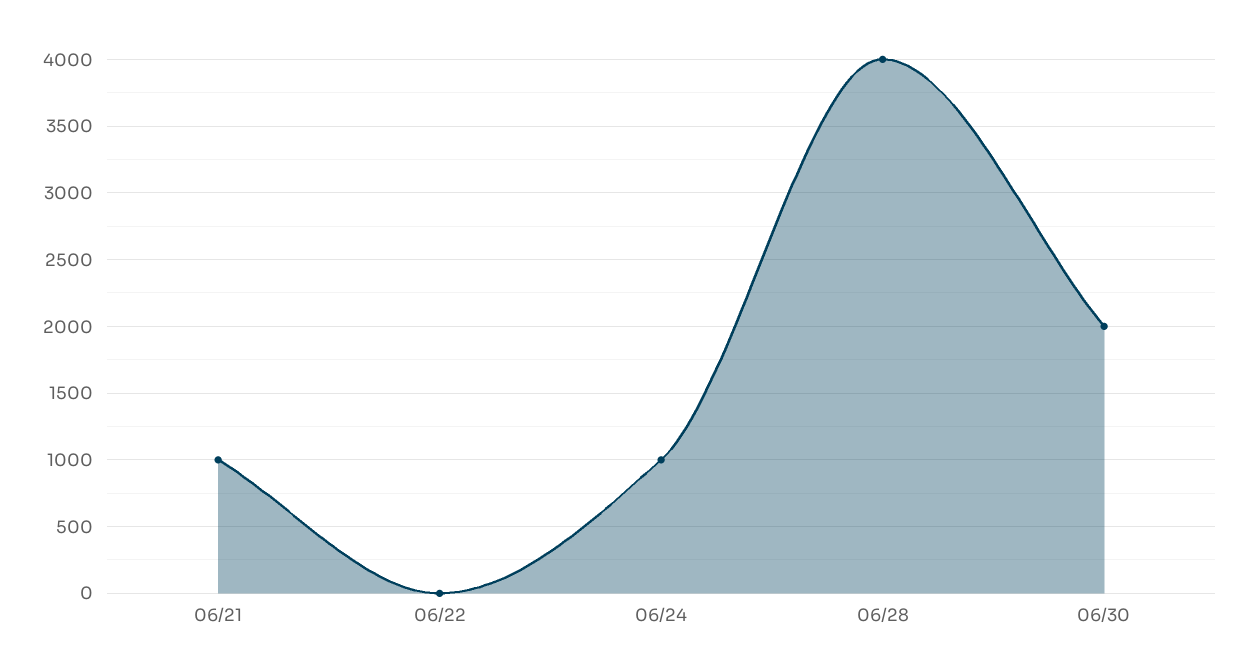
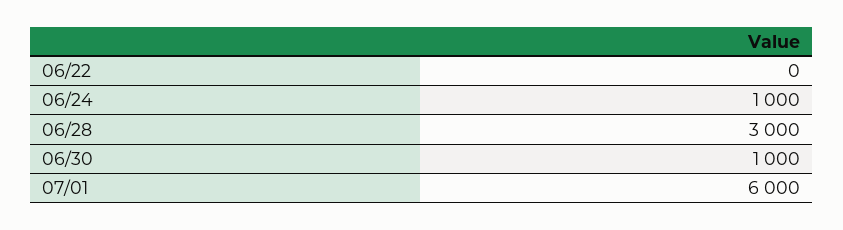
06/21: 1000 -> none
06/28: 4000 -> 3000
06/30: 2000 -> 1000
07/01: none -> 6000

